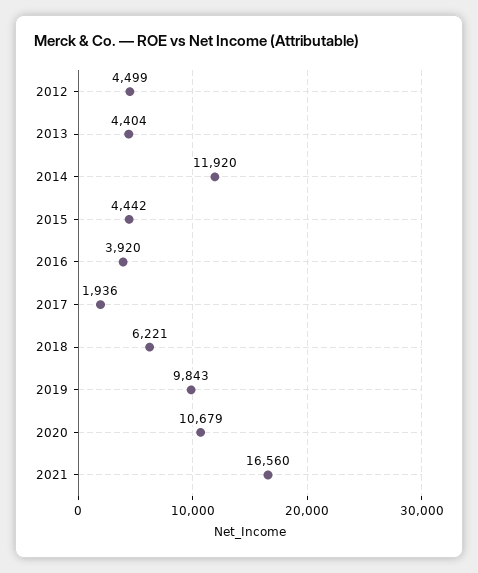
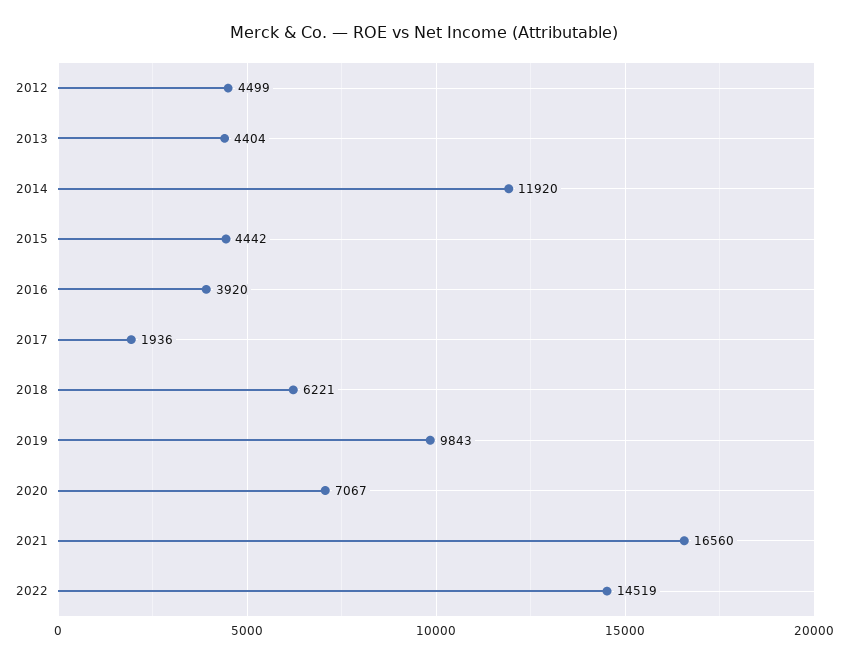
2020: 10679 -> 7067
2022: none -> 14519

